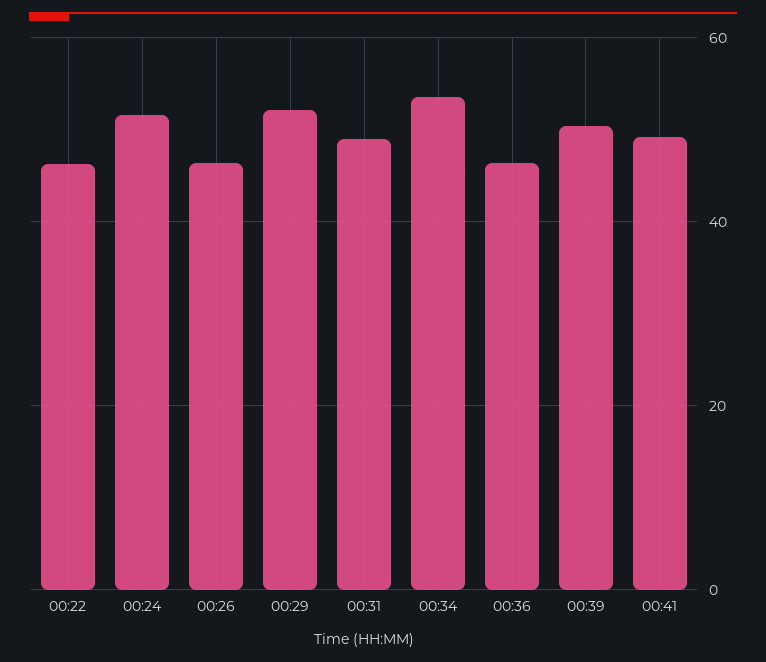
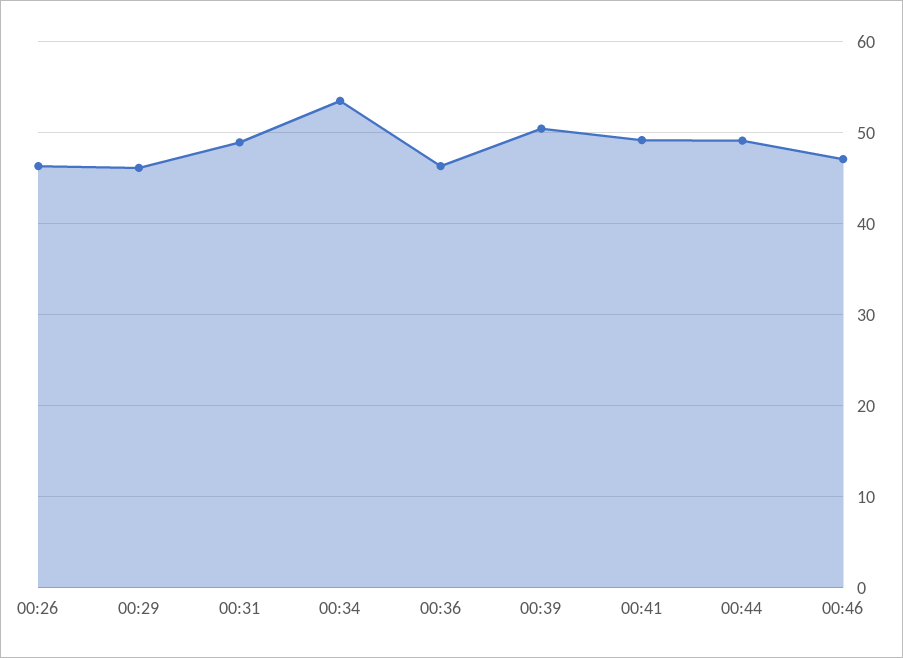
00:22: 46 -> none
00:24: 52 -> none
00:29: 52 -> 46
00:44: none -> 49
00:46: none -> 47

